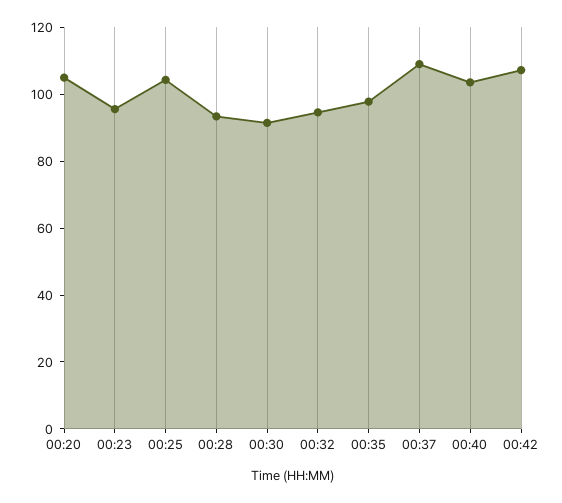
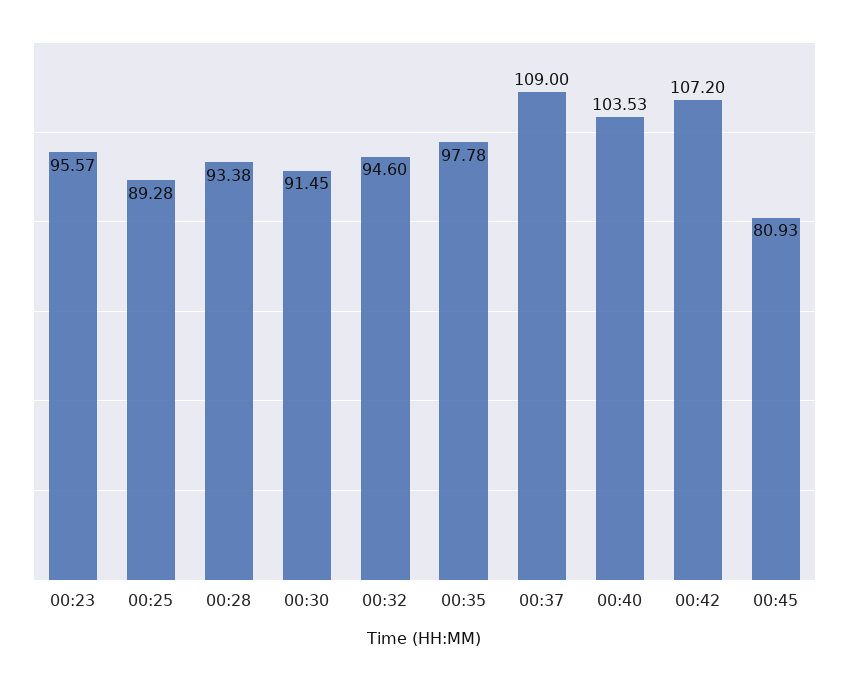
00:20: 105 -> none
00:25: 105 -> 89.28
00:45: none -> 80.93

